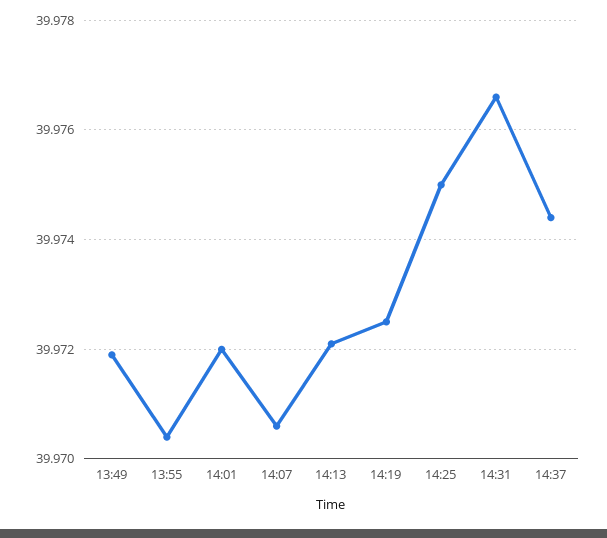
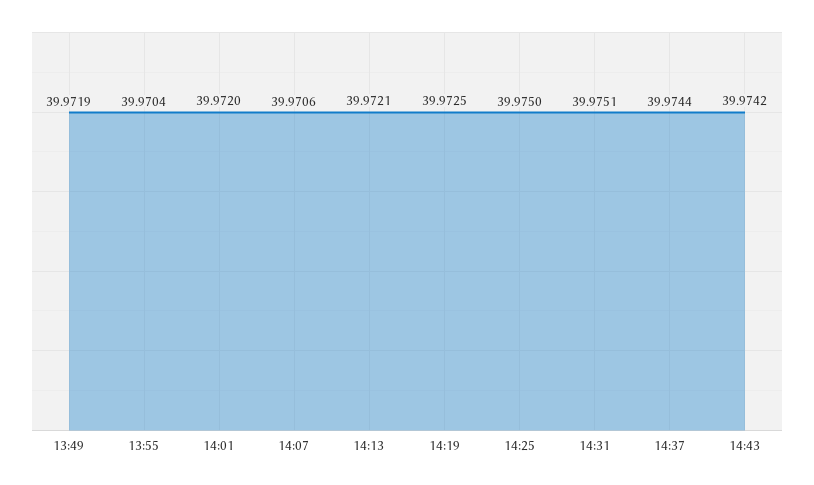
14:31: 39.9765 -> 39.9751
14:43: none -> 39.9742

